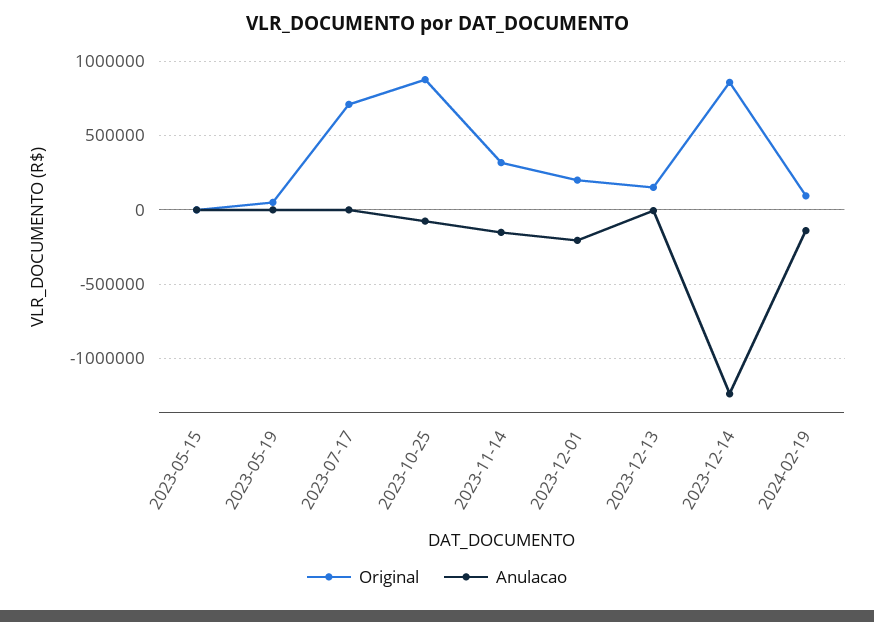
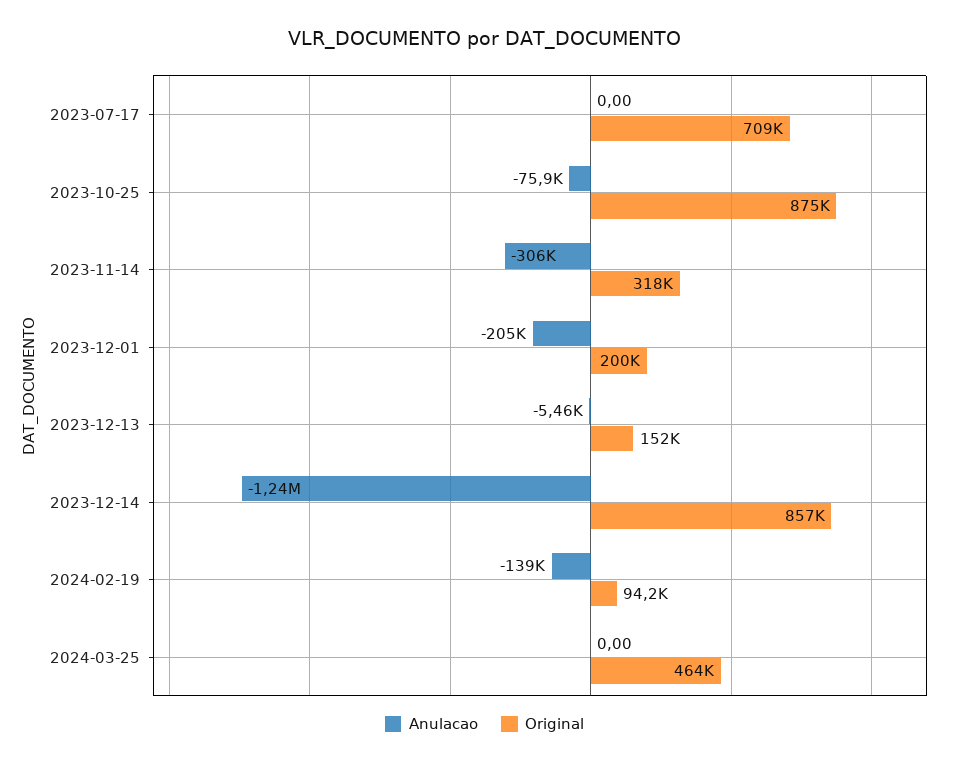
Original, 2023-05-15: 0 -> none
Anulacao, 2023-05-15: 0 -> none
Original, 2023-05-19: 50000 -> none
Anulacao, 2023-05-19: 0 -> none
Anulacao, 2023-11-14: -150000 -> -306000
Anulacao, 2024-03-25: none -> 0
Original, 2024-03-25: none -> 464000

